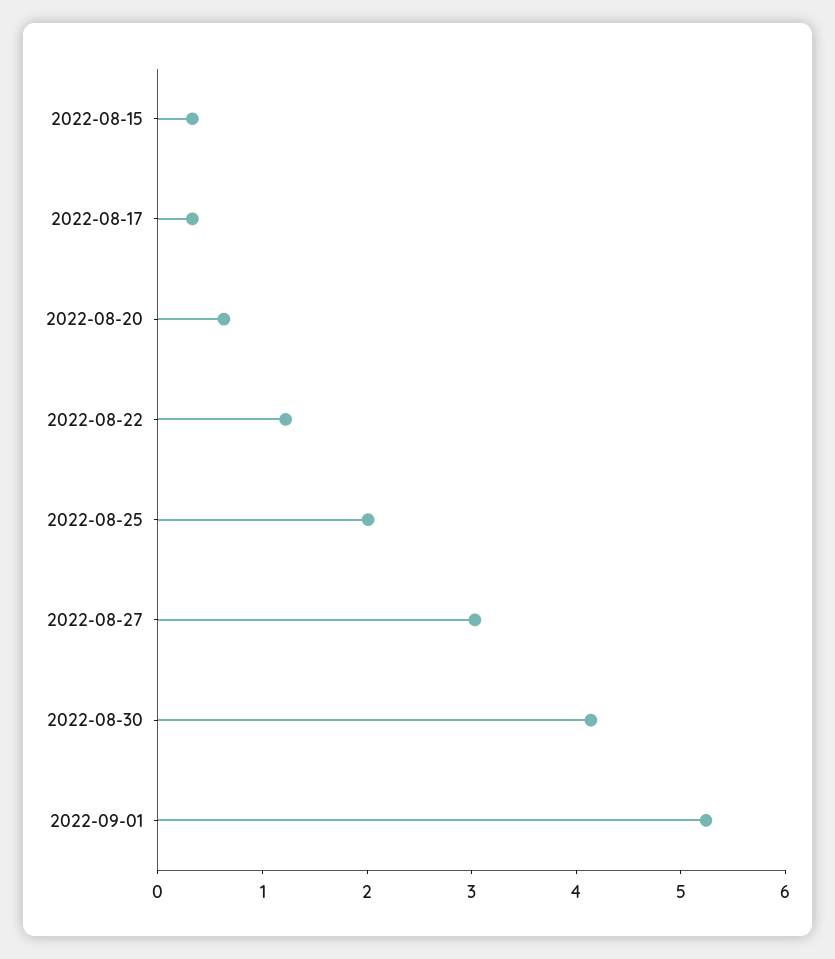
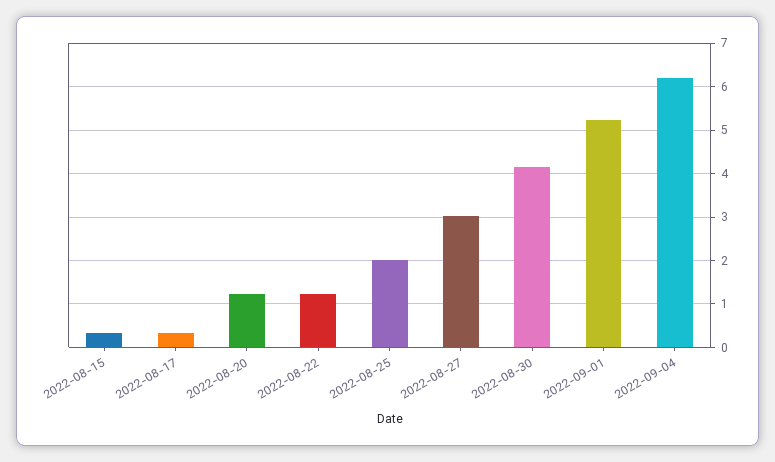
2022-08-20: 0.6 -> 1.2
2022-09-04: none -> 6.2

